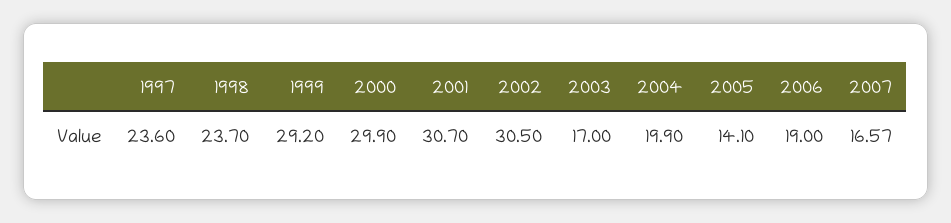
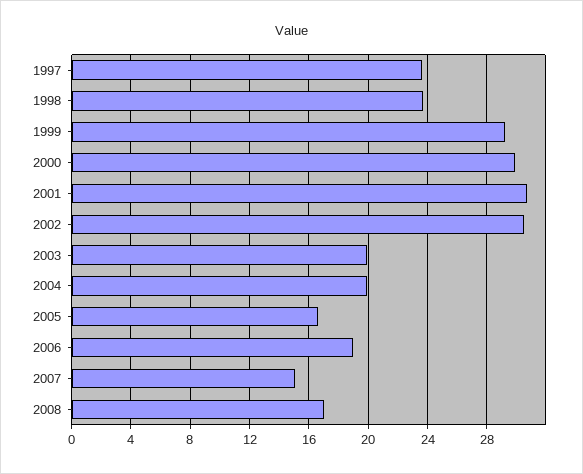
2003: 17 -> 20
2005: 14.1 -> 16.5
2007: 16.57 -> 15
2008: none -> 17

